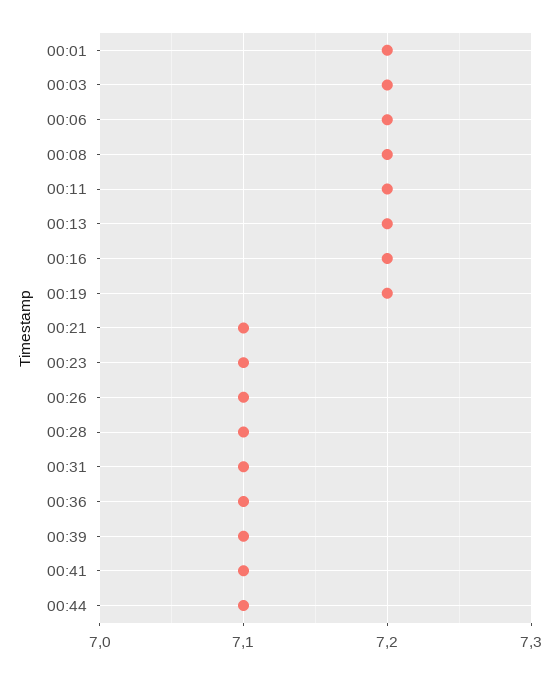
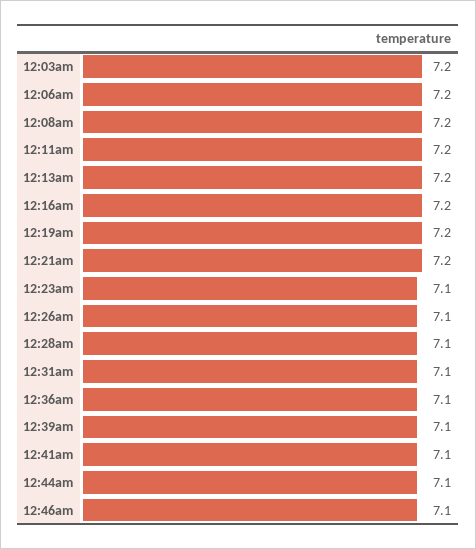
00:01: 7.2 -> none
00:21: 7.1 -> 7.2
12:46am: none -> 7.1

